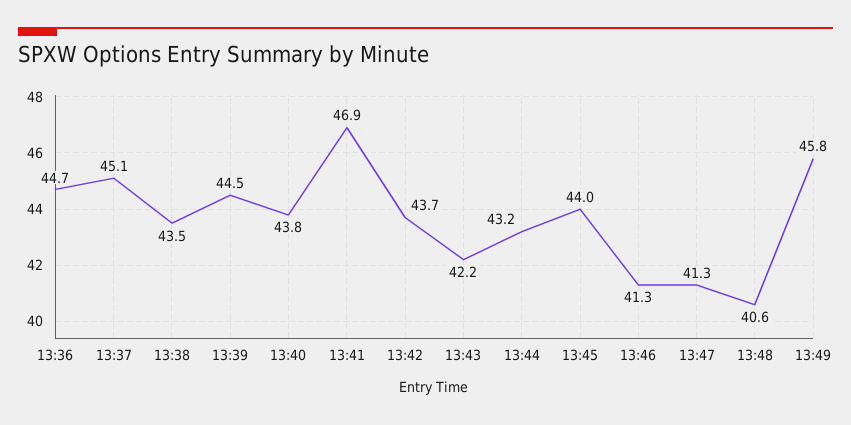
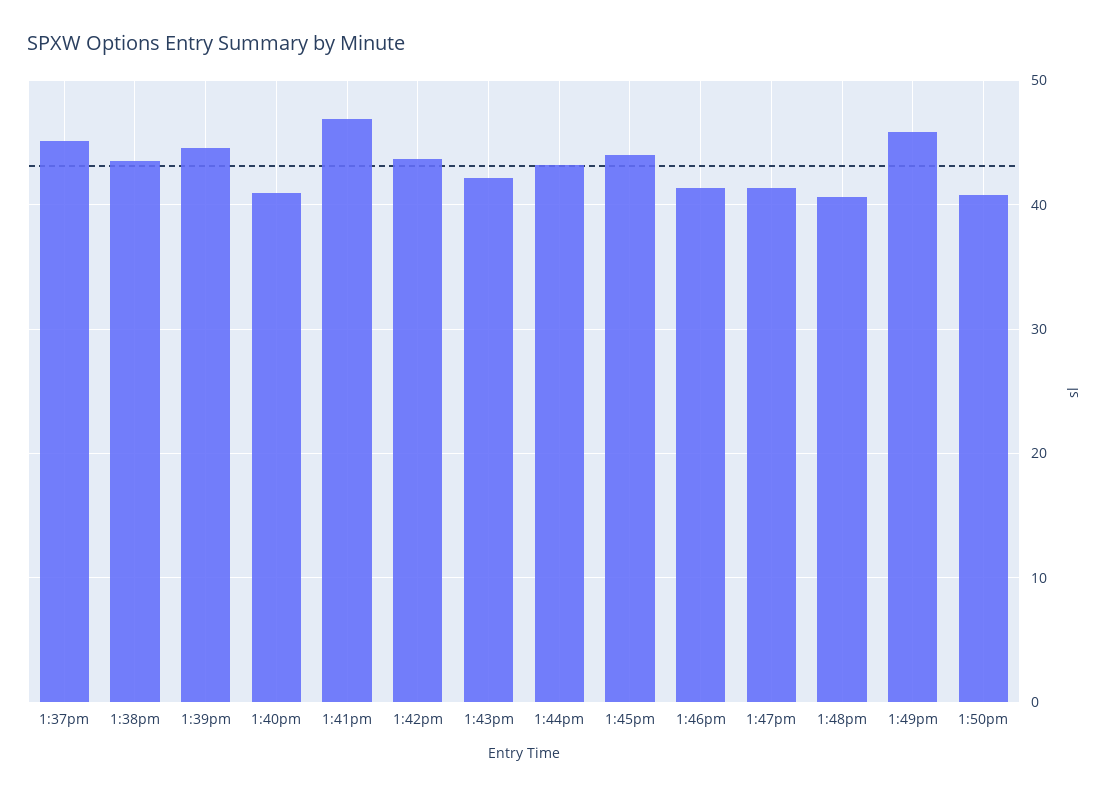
13:36: 44.7 -> none
13:40: 43.8 -> 41
1:50pm: none -> 41

